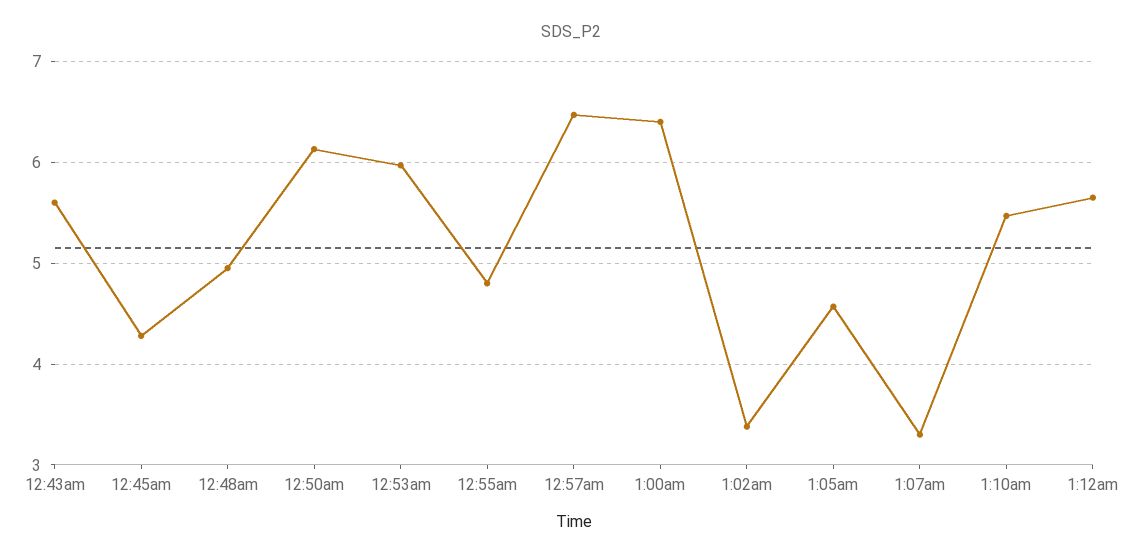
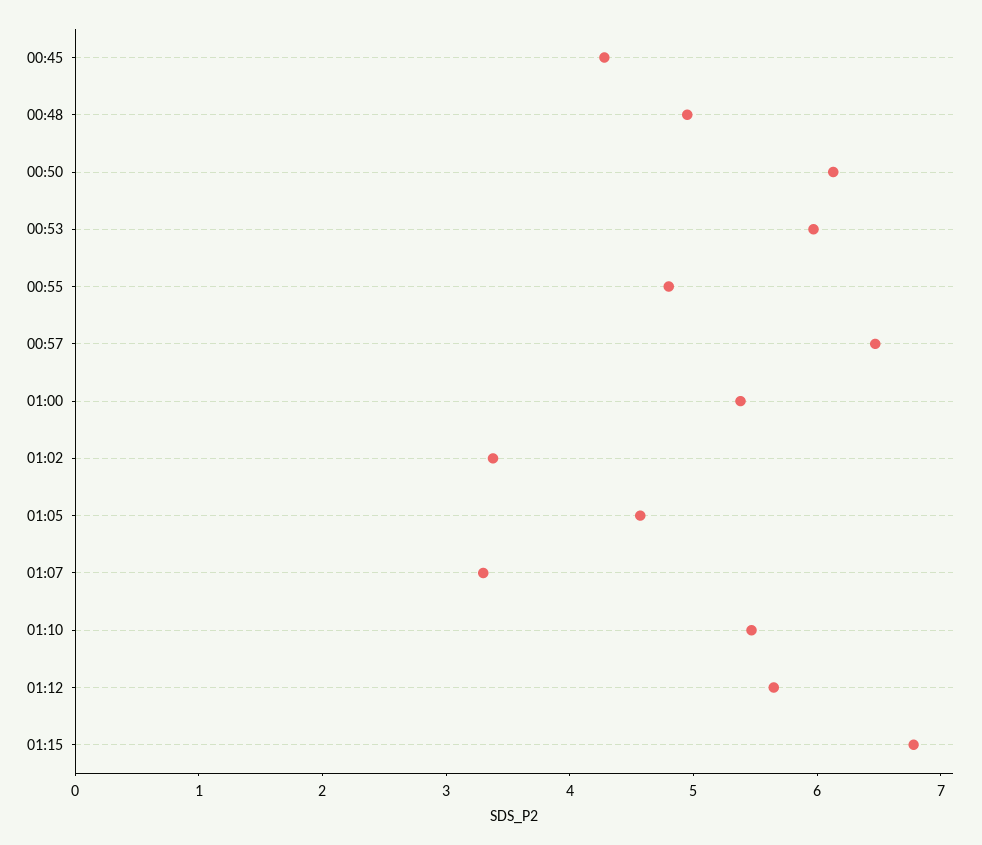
12:43am: 5.6 -> none
1:00am: 6.4 -> 5.4
01:15: none -> 6.8

